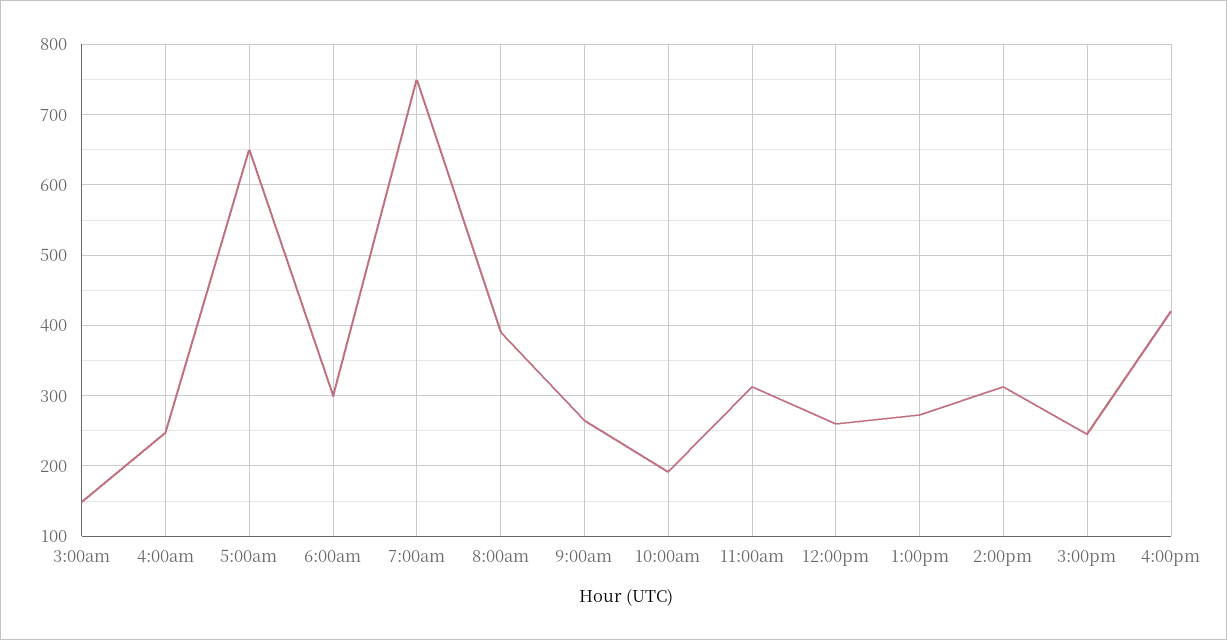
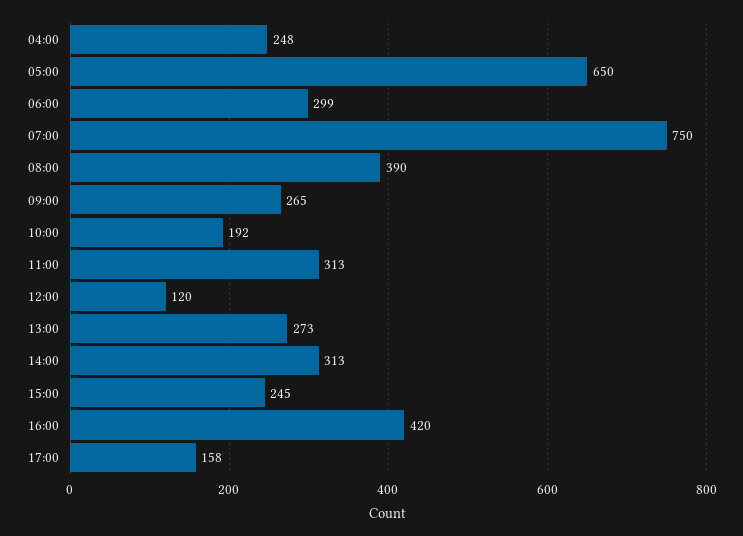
3:00am: 150 -> none
12:00pm: 260 -> 120
17:00: none -> 158

